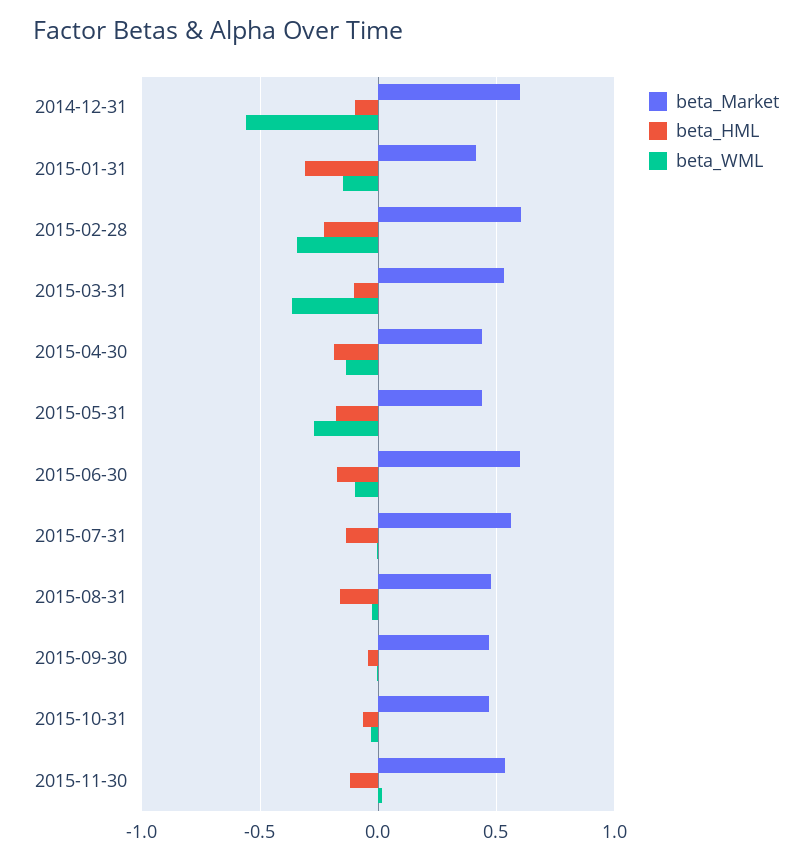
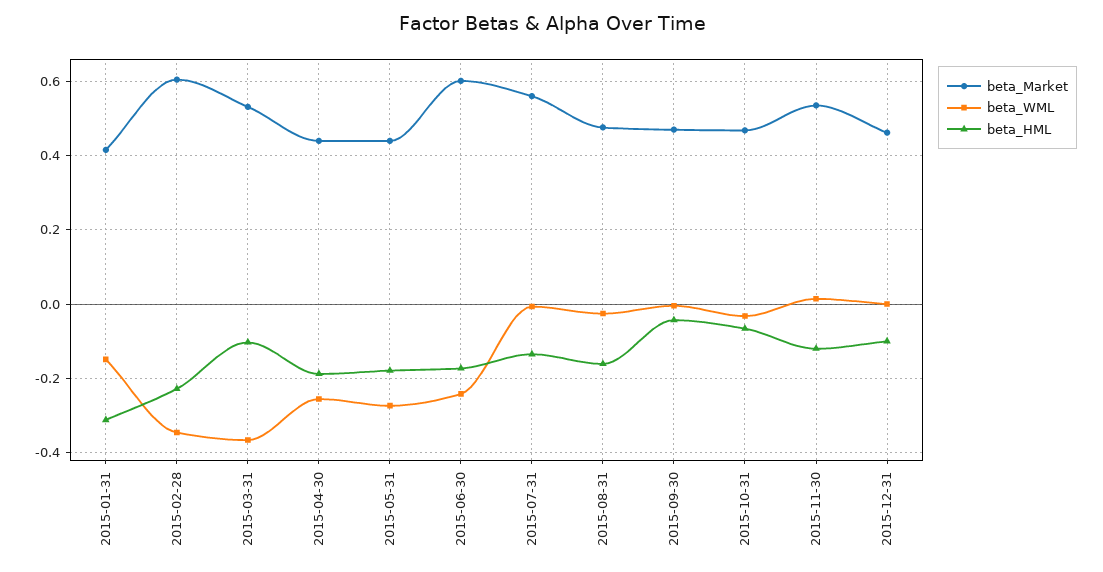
beta_Market, 2014-12-31: 0.6 -> none
beta_HML, 2014-12-31: -0.1 -> none
beta_WML, 2014-12-31: -0.55 -> none
beta_WML, 2015-04-30: -0.15 -> -0.26
beta_WML, 2015-06-30: -0.1 -> -0.24
beta_Market, 2015-12-31: none -> 0.46
beta_WML, 2015-12-31: none -> 0
beta_HML, 2015-12-31: none -> -0.1

